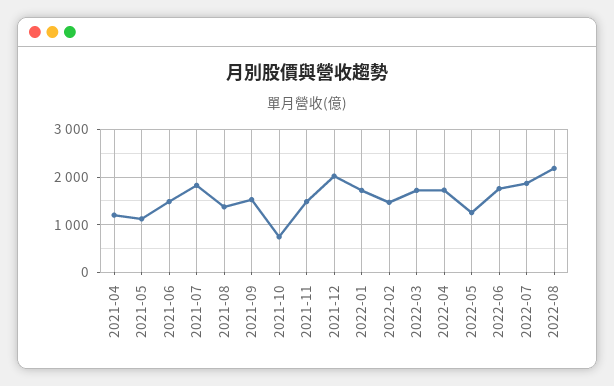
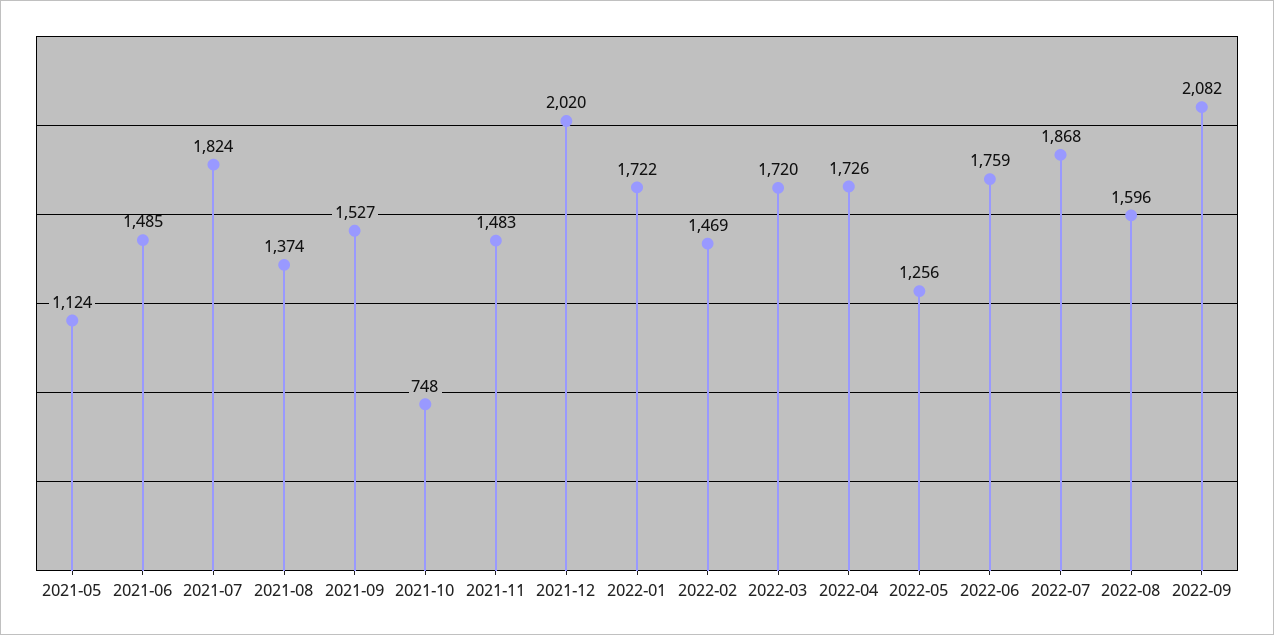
2021-04: 1200 -> none
2022-08: 2200 -> 1596
2022-09: none -> 2082

